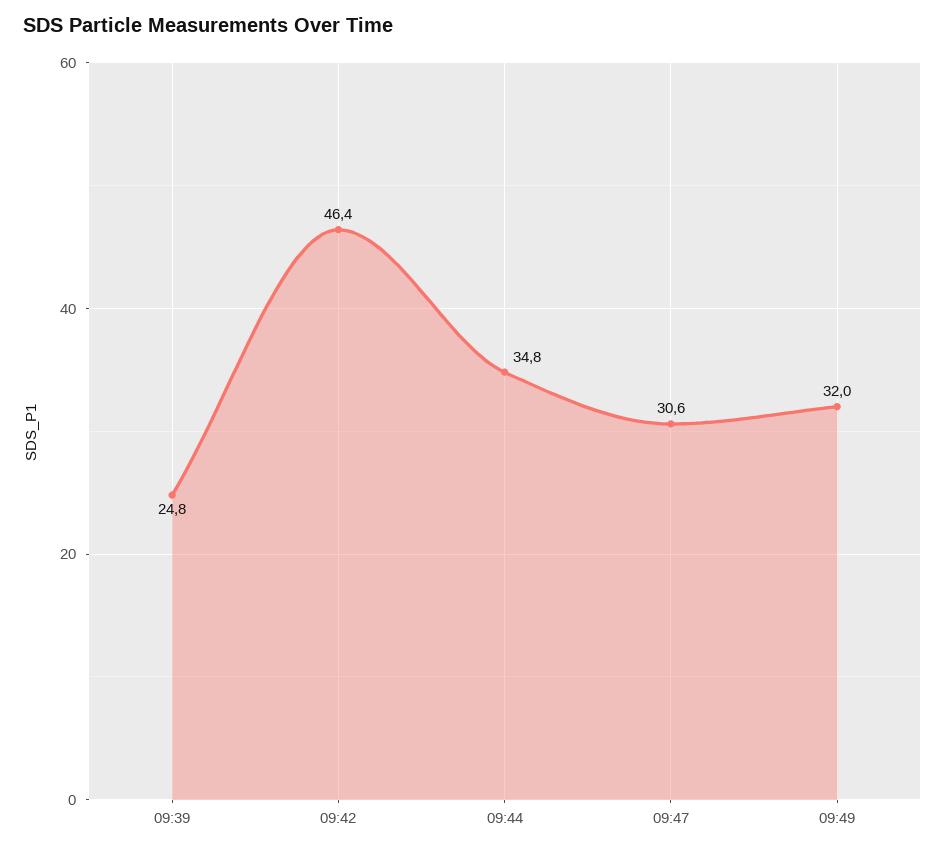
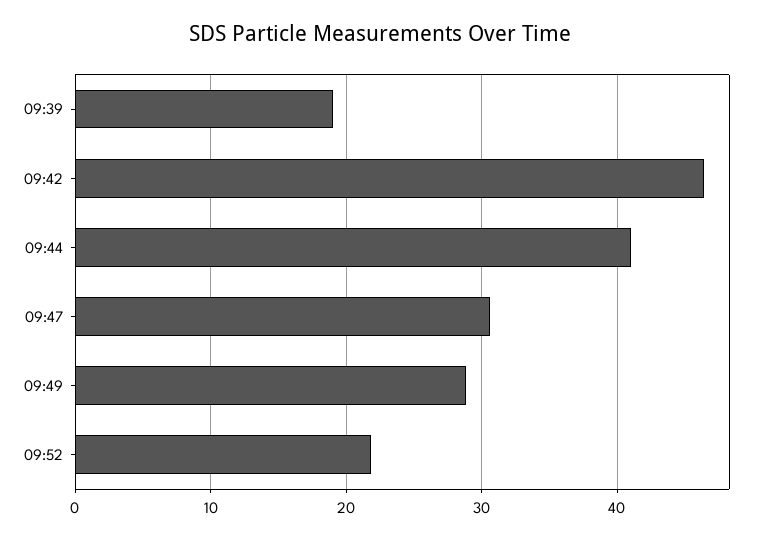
09:39: 24.8 -> 19
09:44: 34.8 -> 41
09:49: 32 -> 29
09:52: none -> 22

